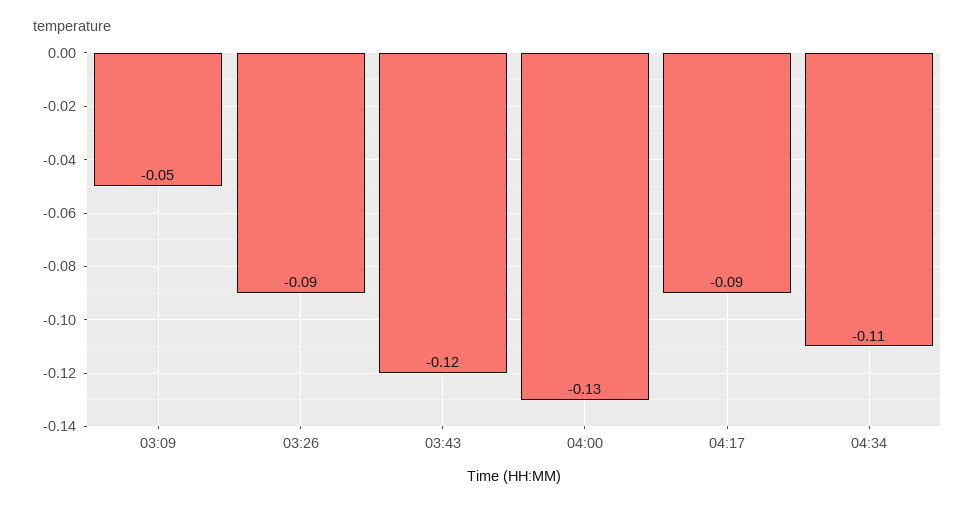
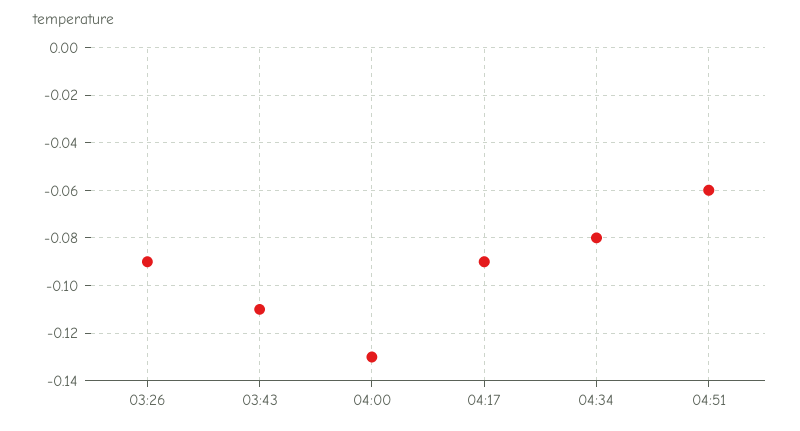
03:09: -0.05 -> none
03:43: -0.12 -> -0.11
04:34: -0.11 -> -0.08
04:51: none -> -0.06

